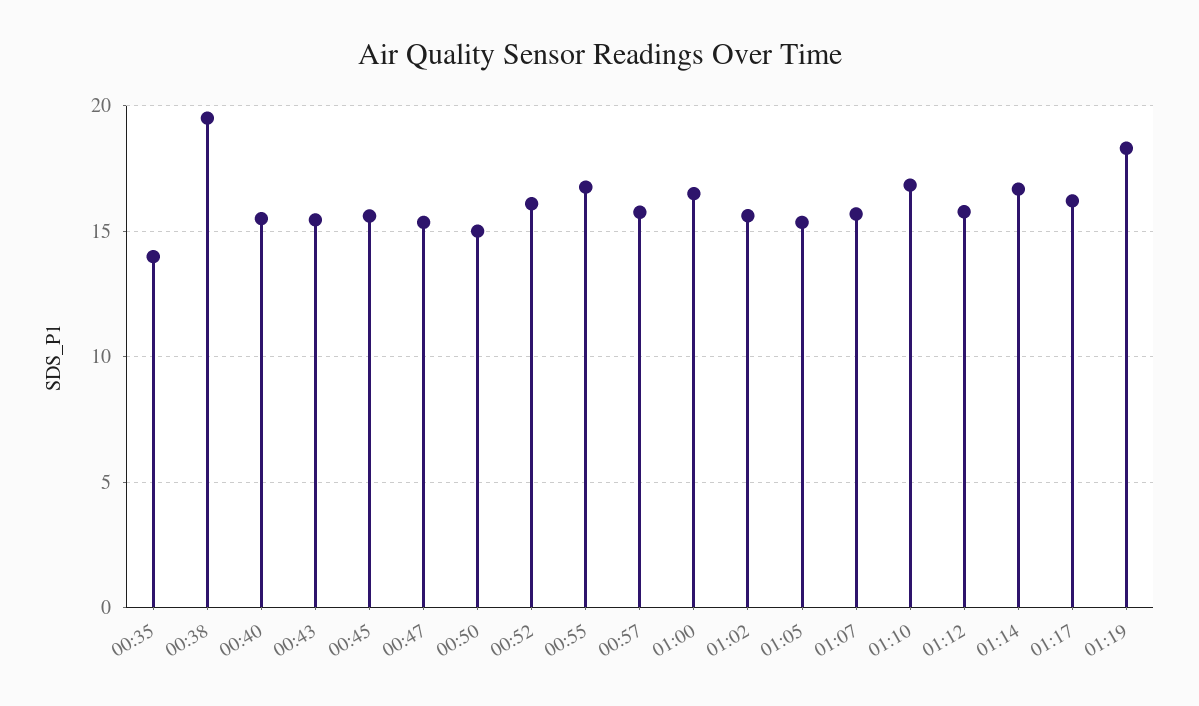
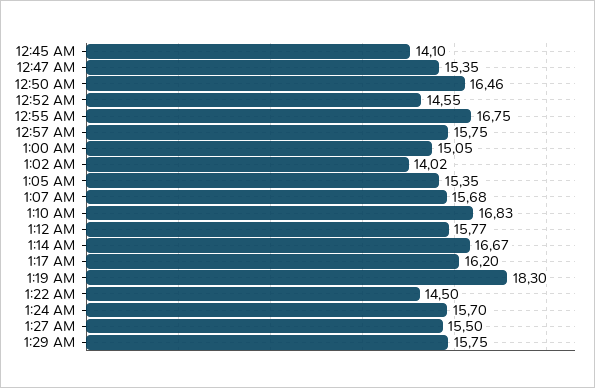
00:35: 14 -> none
00:38: 19.5 -> none
00:40: 15.5 -> none
00:43: 15.5 -> none
00:45: 15.5 -> 14.1
00:50: 15 -> 16.46
00:52: 16 -> 14.55
01:00: 16.5 -> 15.05
01:02: 15.5 -> 14.02
1:22 AM: none -> 14.5
1:24 AM: none -> 15.7
1:27 AM: none -> 15.5
1:29 AM: none -> 15.75

